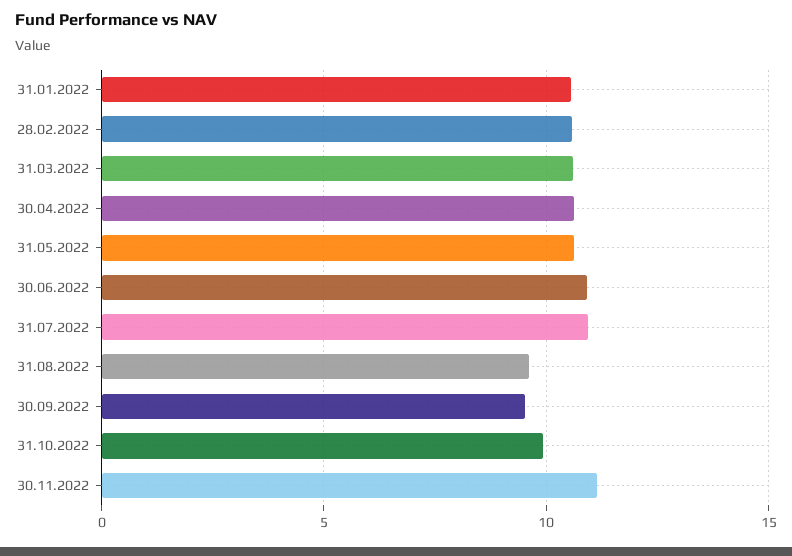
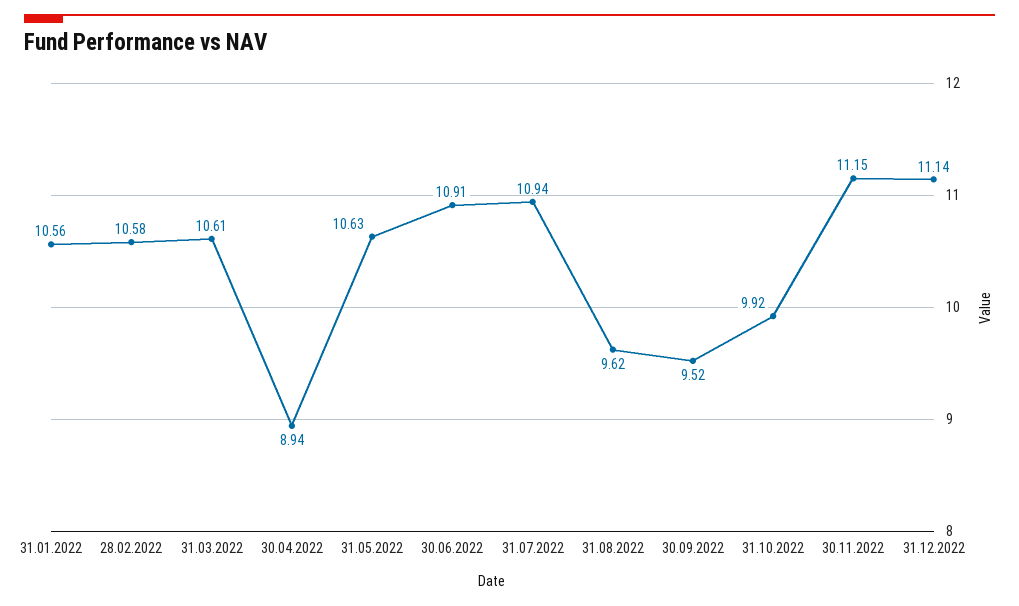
30.04.2022: 10.5 -> 8.94
31.12.2022: none -> 11.14

